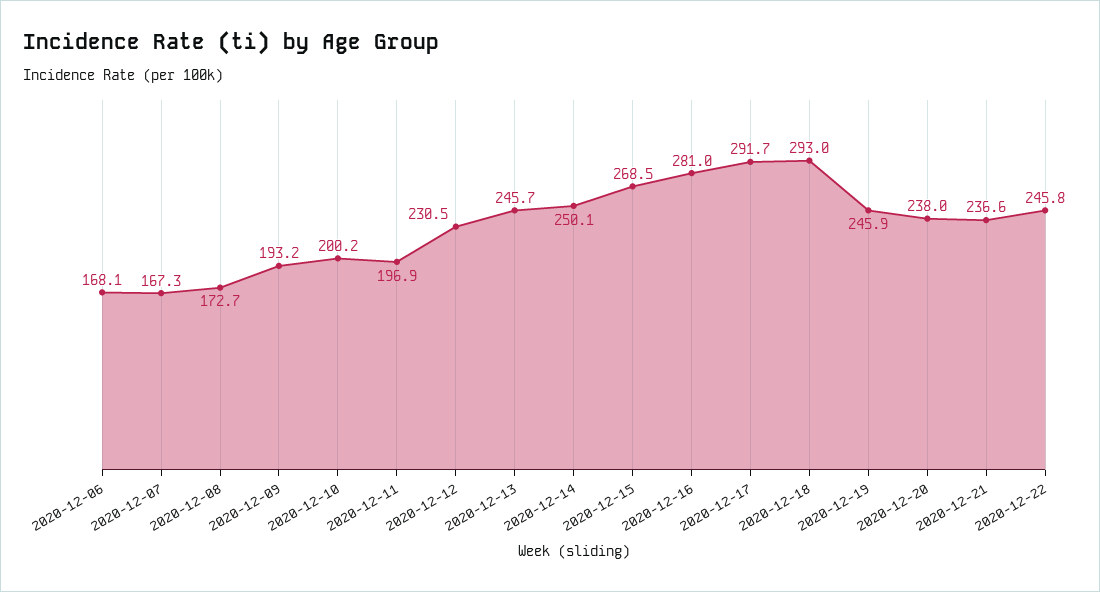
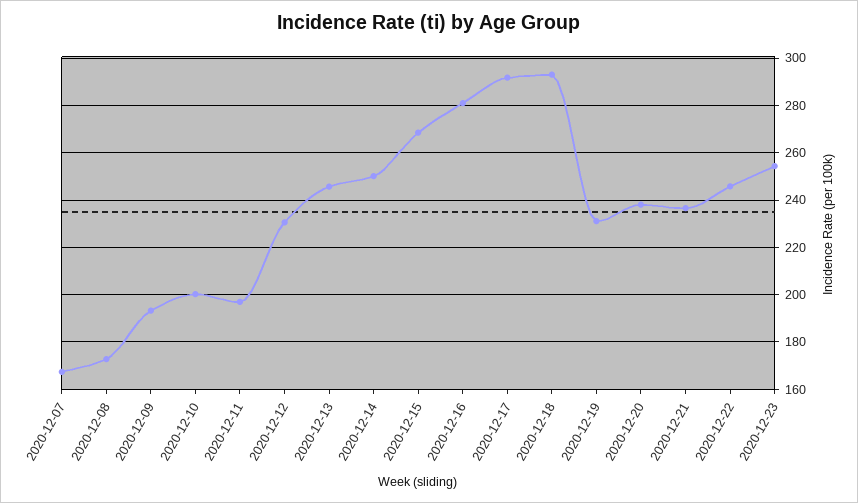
2020-12-06: 168.1 -> none
2020-12-19: 245.9 -> 230
2020-12-23: none -> 255

